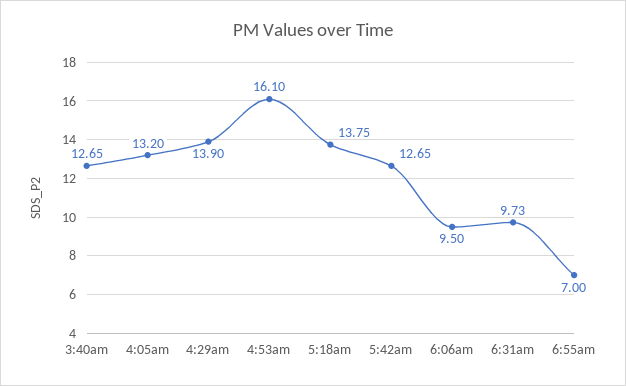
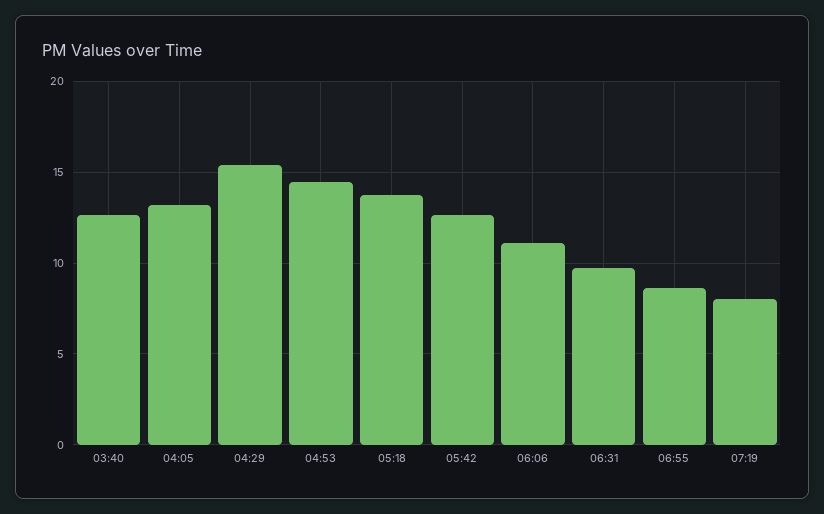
4:29am: 13.9 -> 15.5
4:53am: 16.1 -> 14.5
6:06am: 9.5 -> 11
6:55am: 7 -> 8.5
07:19: none -> 8

